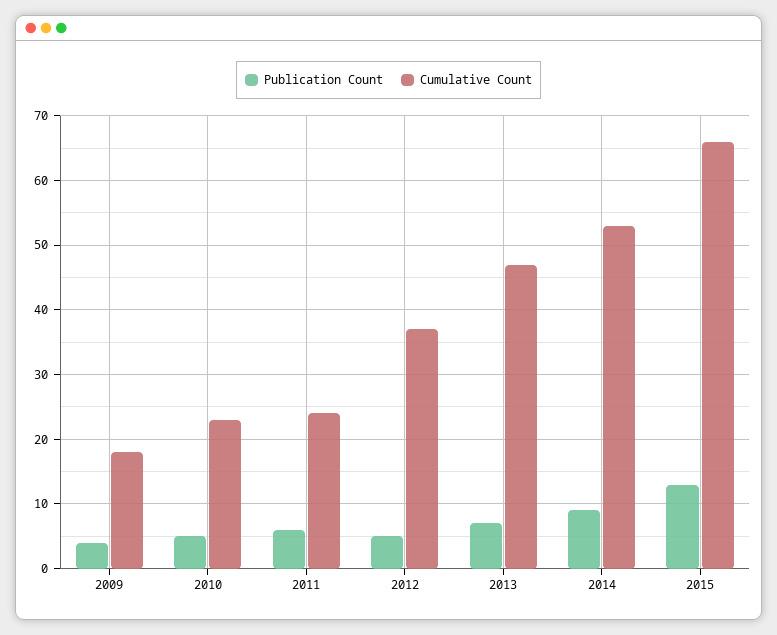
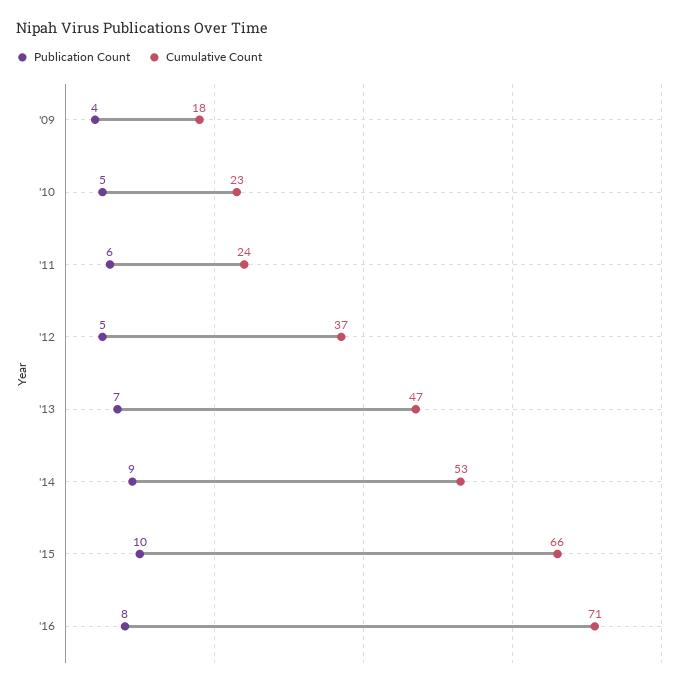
Publication Count, 2015: 13 -> 10
Publication Count, '16: none -> 8
Cumulative Count, '16: none -> 71

